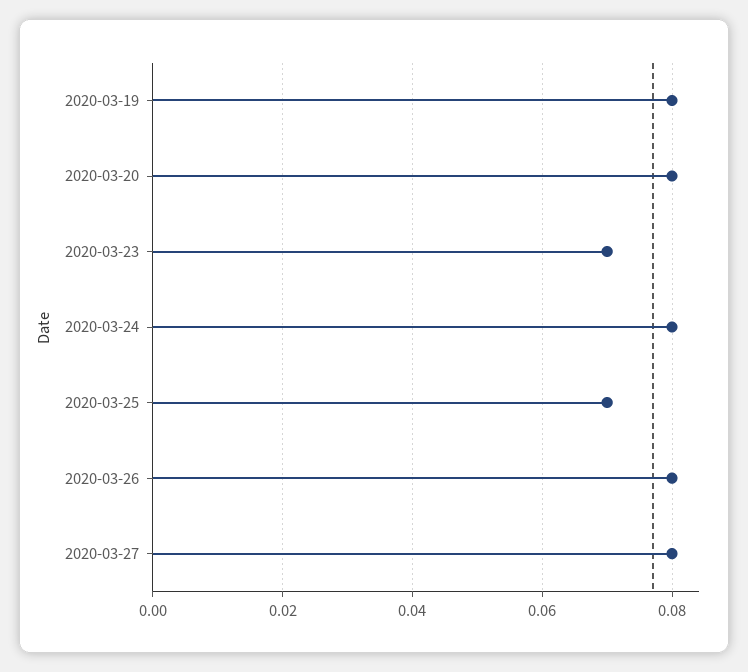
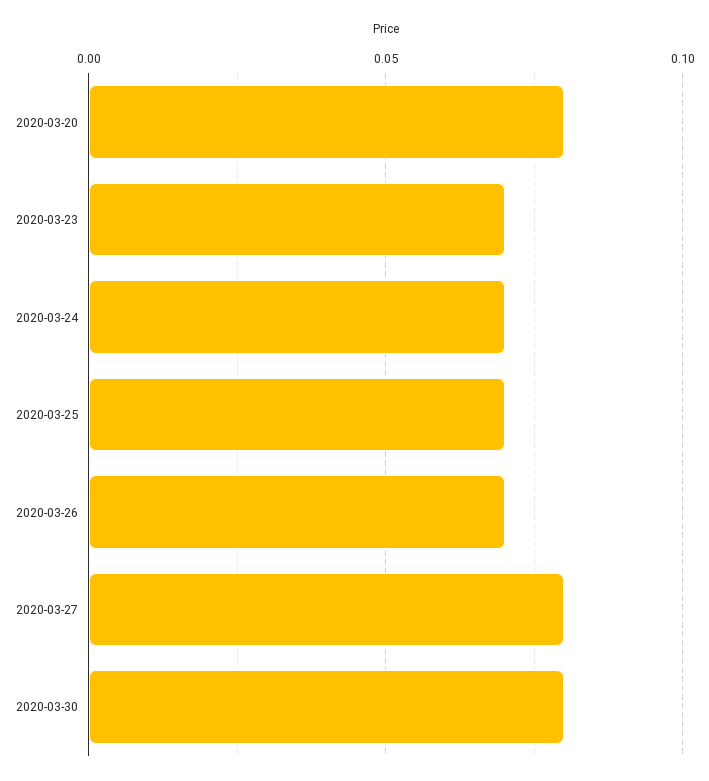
2020-03-19: 0.08 -> none
2020-03-24: 0.08 -> 0.07
2020-03-26: 0.08 -> 0.07
2020-03-30: none -> 0.08

